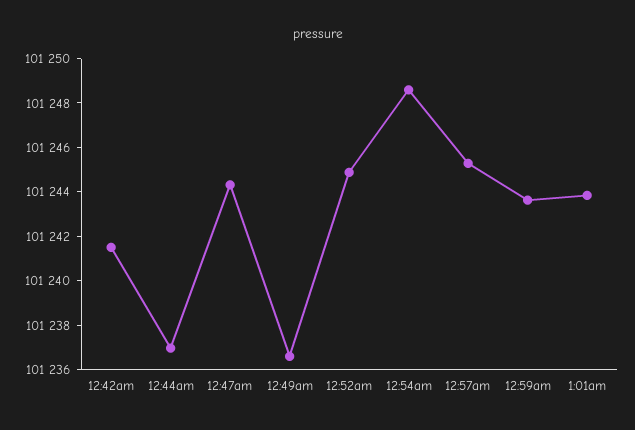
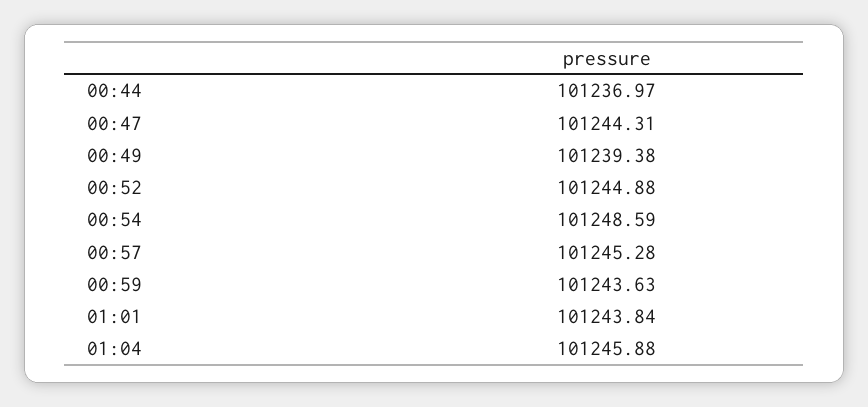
12:42am: 101241.5 -> none
12:49am: 101236.5 -> 101239.38
01:04: none -> 101245.88

